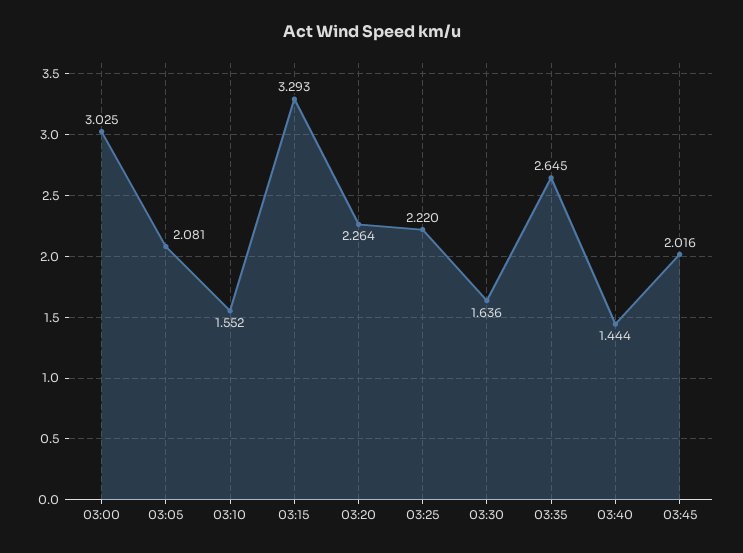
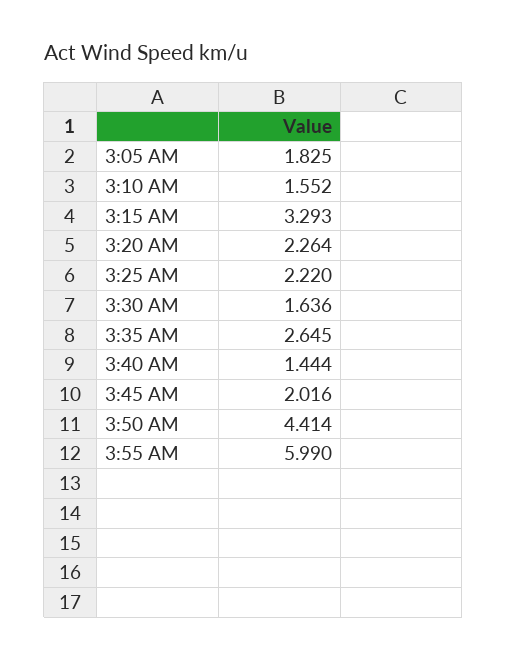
03:00: 3.025 -> none
03:05: 2.081 -> 1.825
3:50 AM: none -> 4.414
3:55 AM: none -> 5.99

